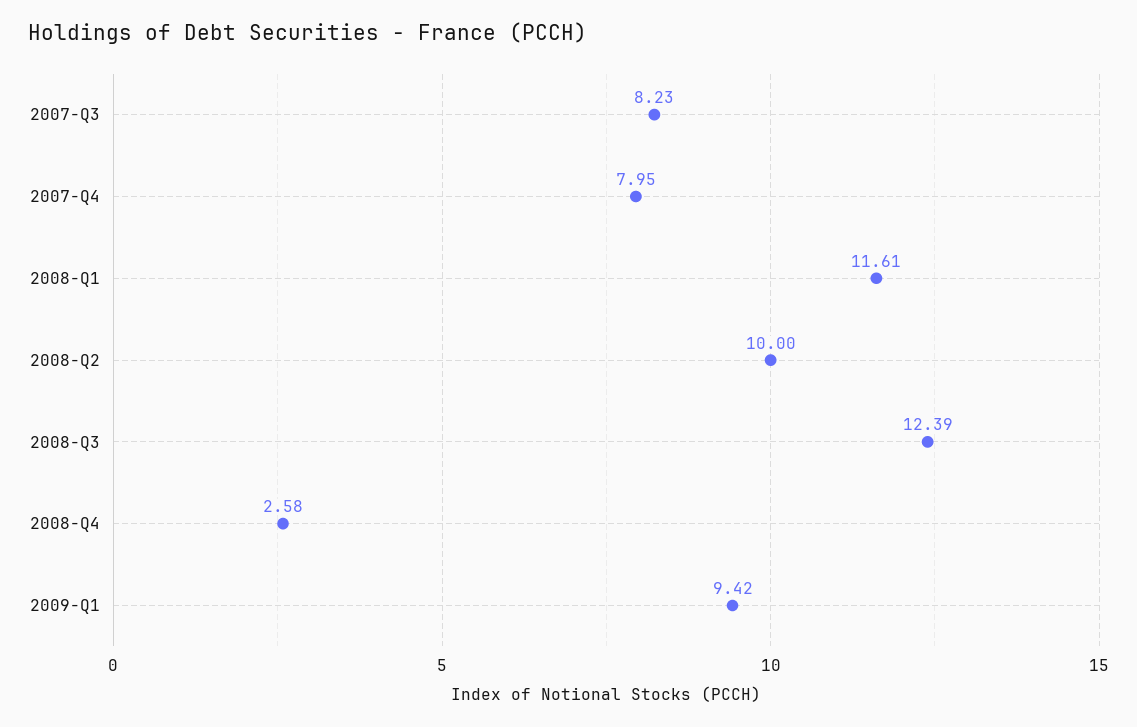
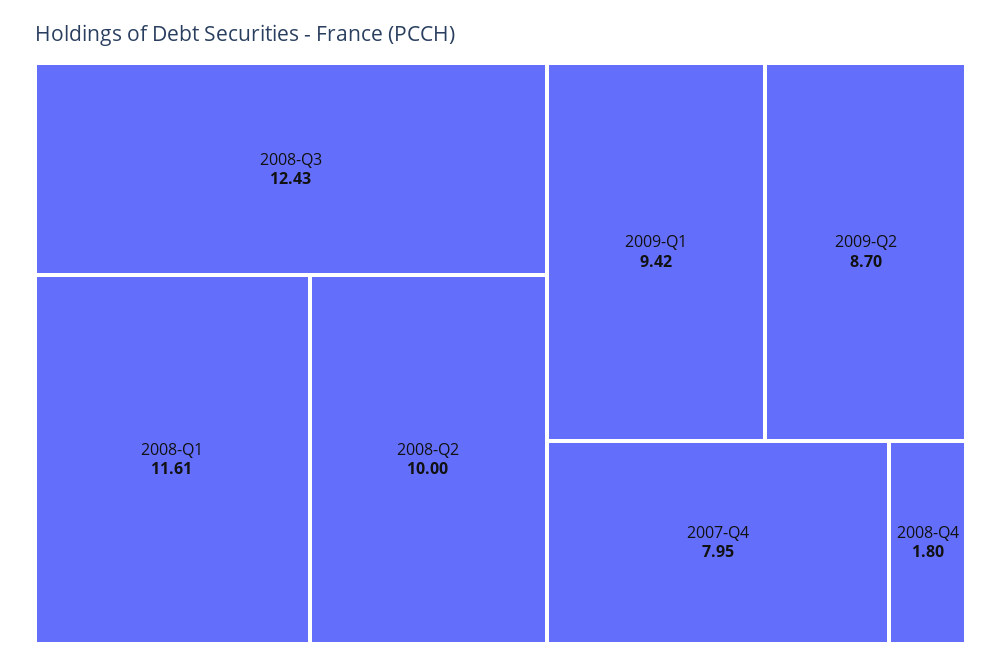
2007-Q3: 8.23 -> none
2008-Q3: 12.39 -> 12.43
2008-Q4: 2.58 -> 1.8
2009-Q2: none -> 8.7

